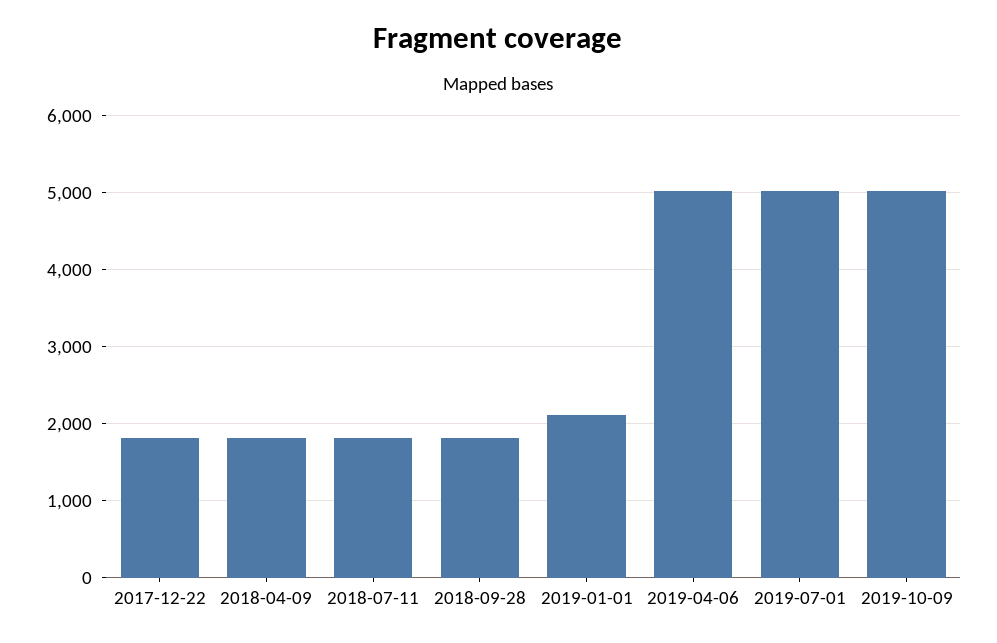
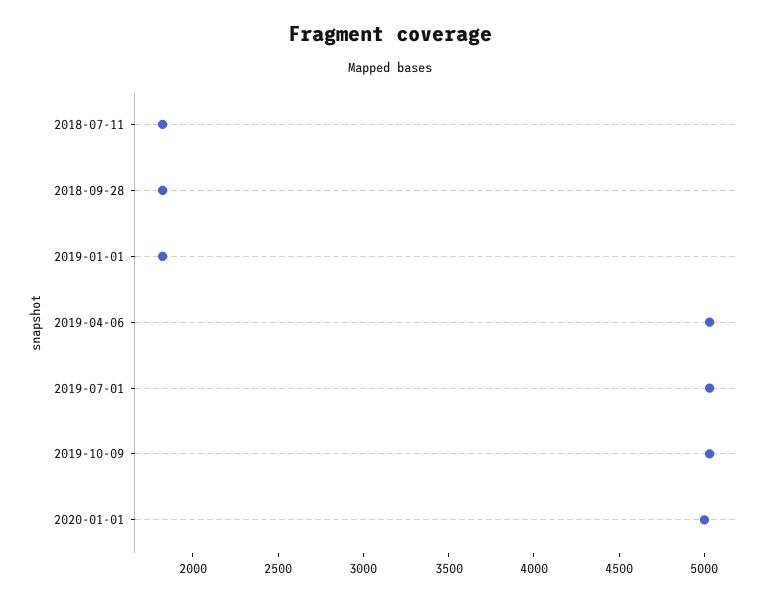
2017-12-22: 1800 -> none
2018-04-09: 1800 -> none
2019-01-01: 2100 -> 1800
2020-01-01: none -> 5000

